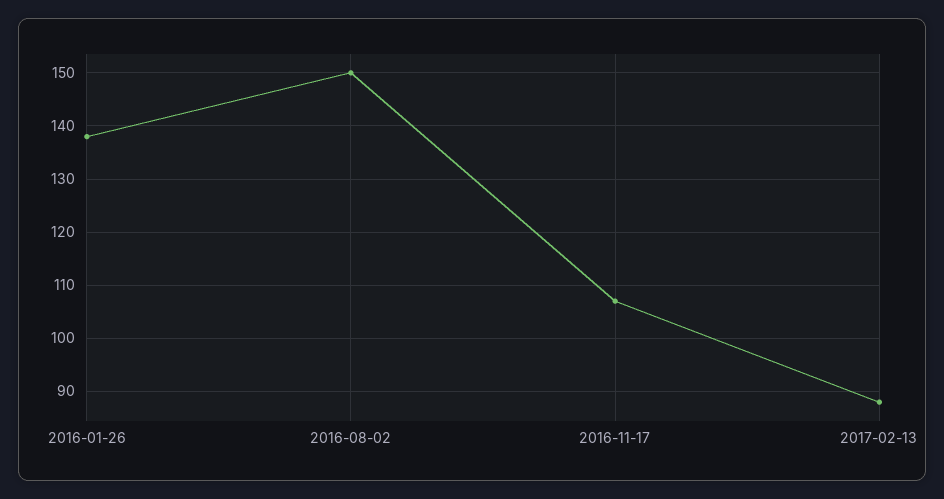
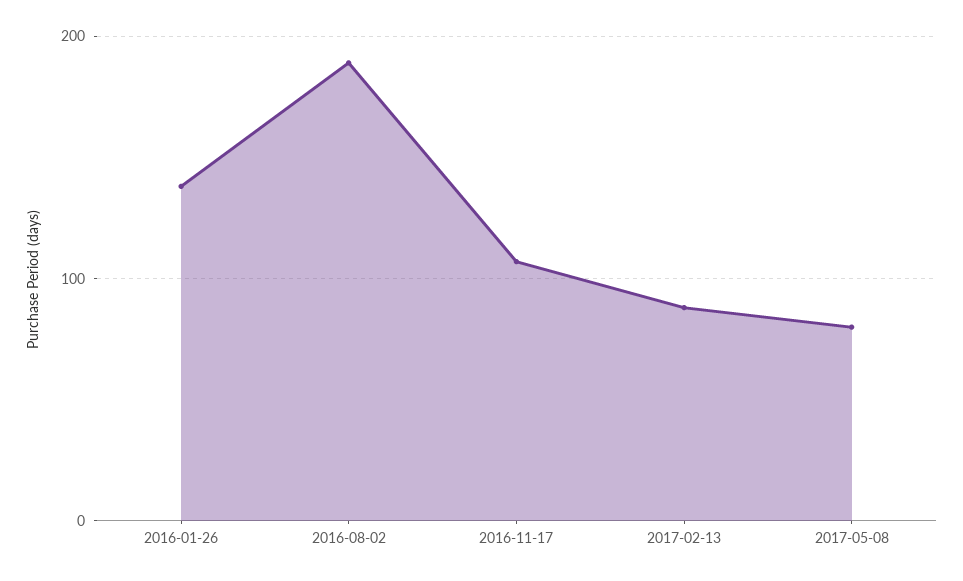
2016-08-02: 150 -> 190
2017-05-08: none -> 80

